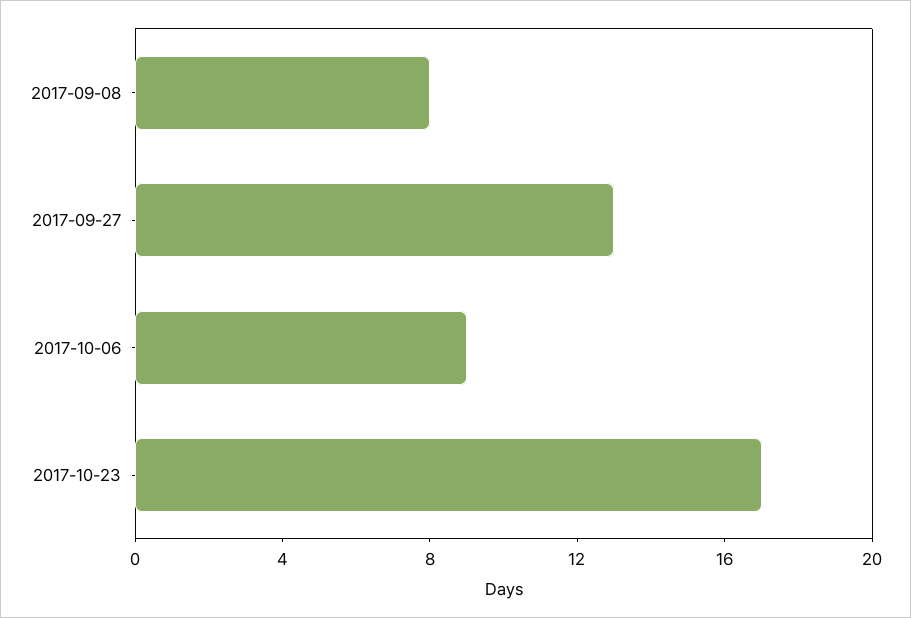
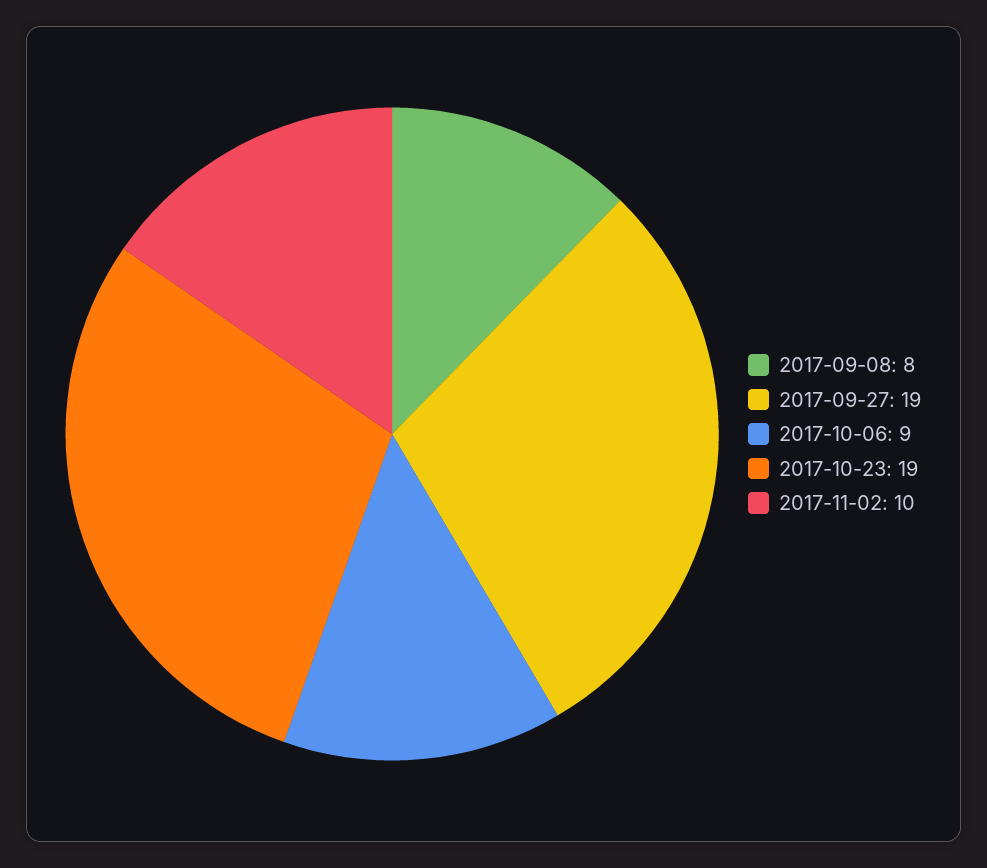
2017-09-27: 13 -> 19
2017-10-23: 17 -> 19
2017-11-02: none -> 10

